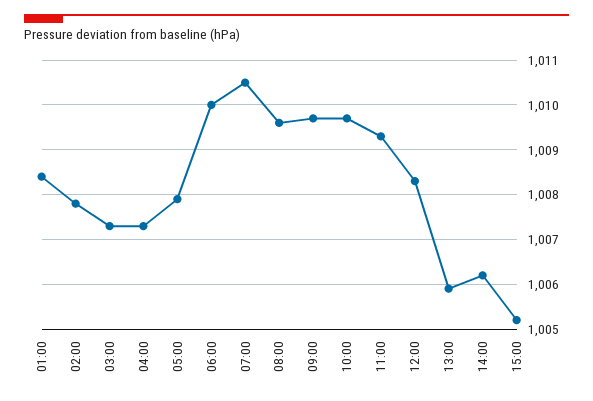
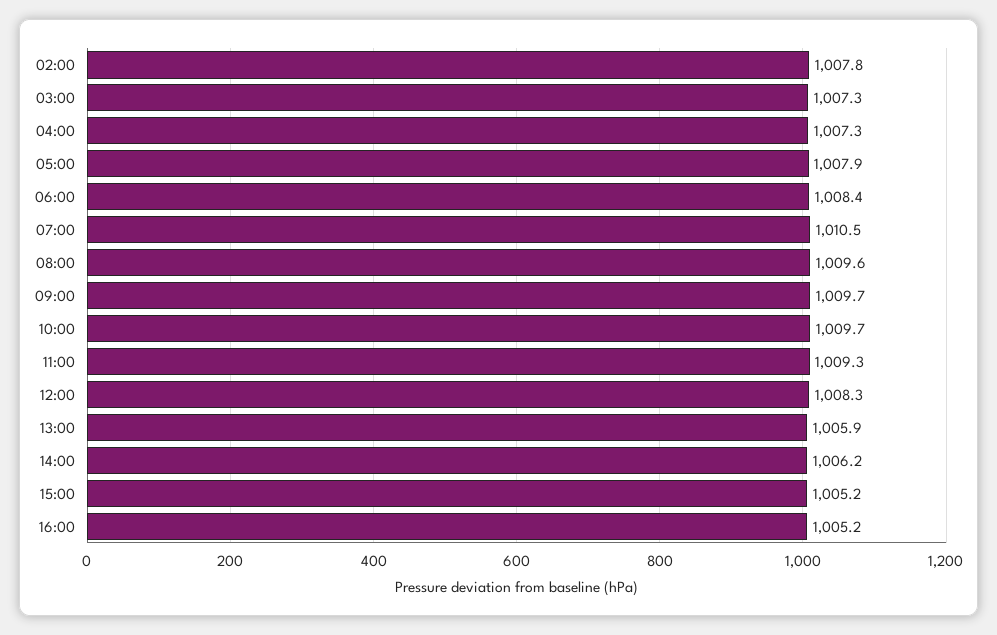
01:00: 1008.5 -> none
06:00: 1010 -> 1008.4
16:00: none -> 1005.2

